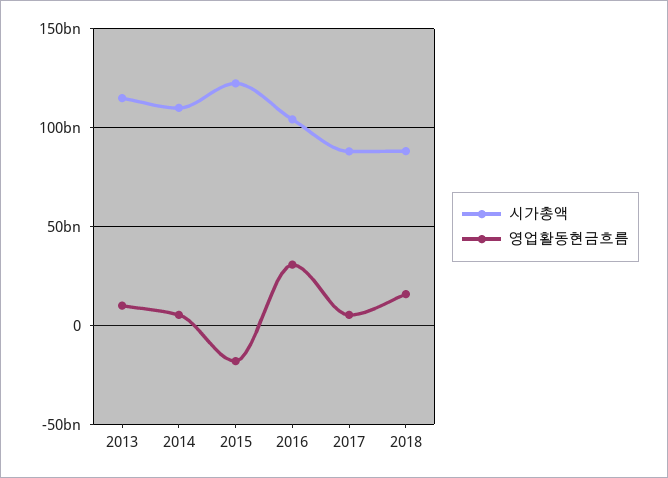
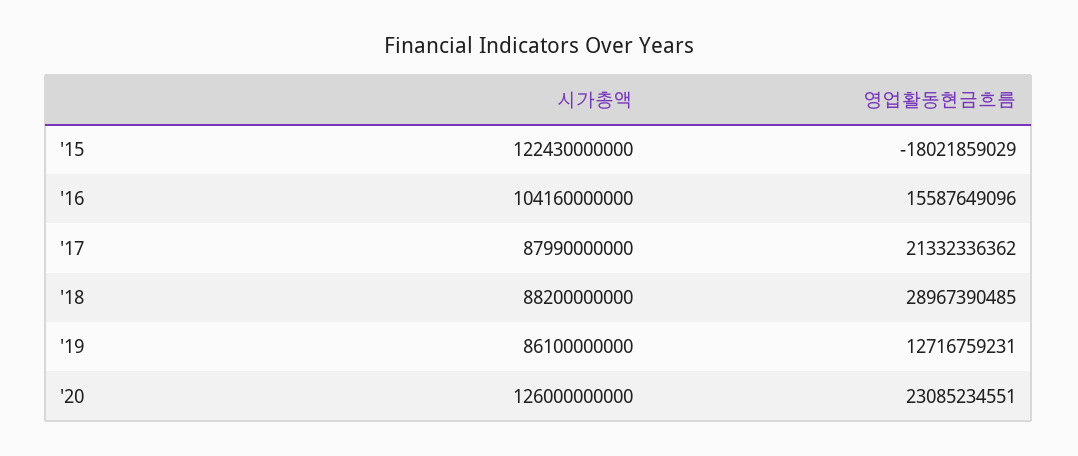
시가총액, 2013: 115000000000 -> none
영업활동현금흐름, 2013: 10000000000 -> none
시가총액, 2014: 110000000000 -> none
영업활동현금흐름, 2014: 5000000000 -> none
영업활동현금흐름, 2016: 30000000000 -> 15587649096
영업활동현금흐름, 2017: 5000000000 -> 21332336362
영업활동현금흐름, 2018: 15000000000 -> 28967390485
시가총액, '19: none -> 86100000000
영업활동현금흐름, '19: none -> 12716759231
시가총액, '20: none -> 126000000000
영업활동현금흐름, '20: none -> 23085234551

